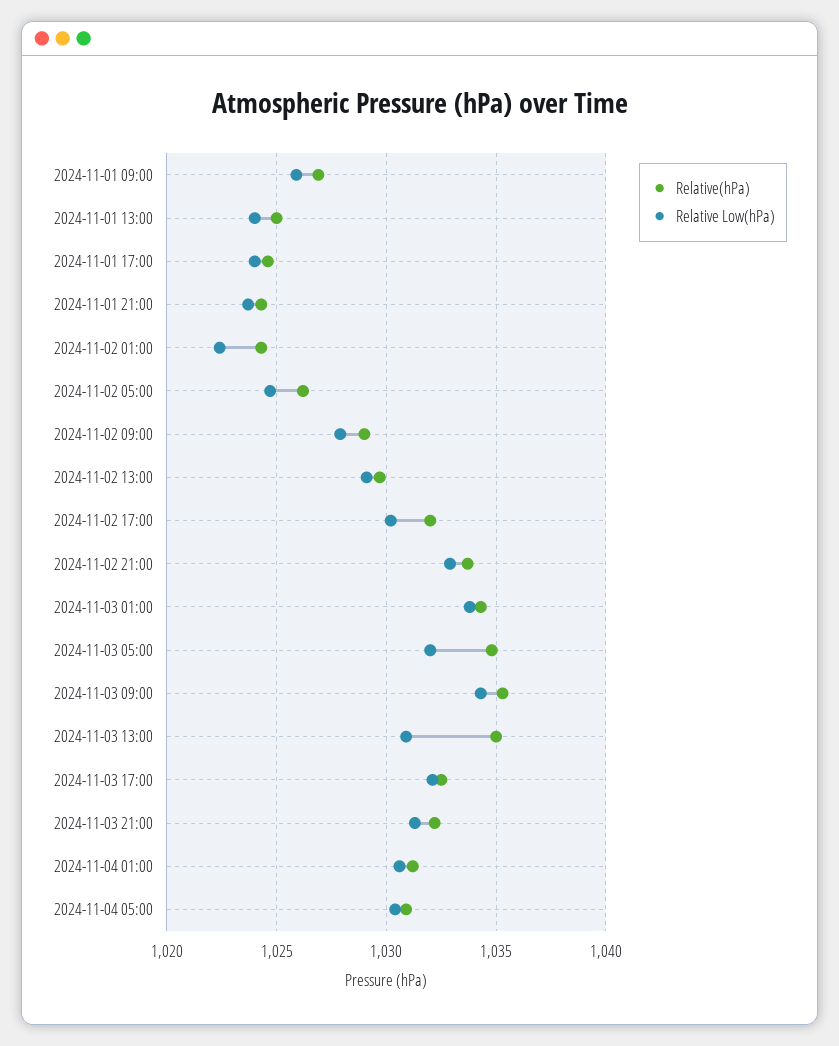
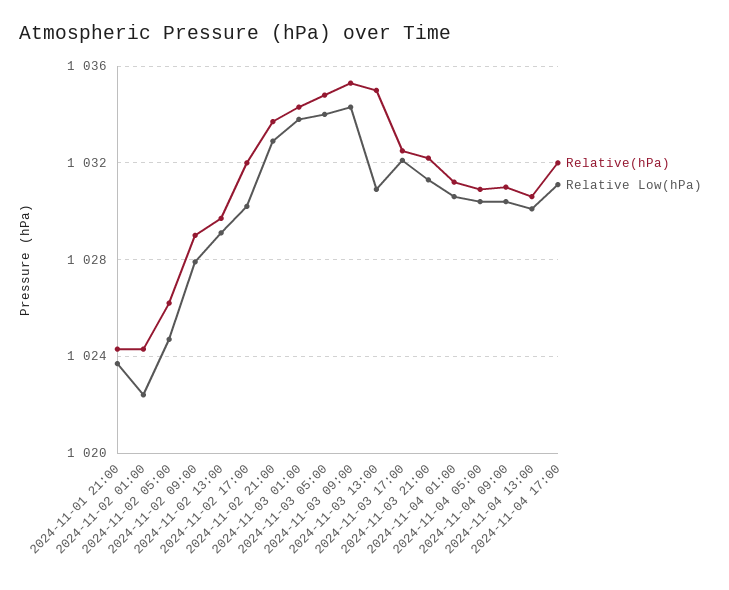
Relative(hPa), 2024-11-01 09:00: 1027 -> none
Relative Low(hPa), 2024-11-01 09:00: 1026 -> none
Relative(hPa), 2024-11-01 13:00: 1025 -> none
Relative Low(hPa), 2024-11-01 13:00: 1024 -> none
Relative(hPa), 2024-11-01 17:00: 1024.5 -> none
Relative Low(hPa), 2024-11-01 17:00: 1024 -> none
Relative Low(hPa), 2024-11-03 05:00: 1032 -> 1034
Relative(hPa), 2024-11-04 09:00: none -> 1031
Relative Low(hPa), 2024-11-04 09:00: none -> 1030.5
Relative(hPa), 2024-11-04 13:00: none -> 1030.5
Relative Low(hPa), 2024-11-04 13:00: none -> 1030
Relative(hPa), 2024-11-04 17:00: none -> 1032
Relative Low(hPa), 2024-11-04 17:00: none -> 1031

